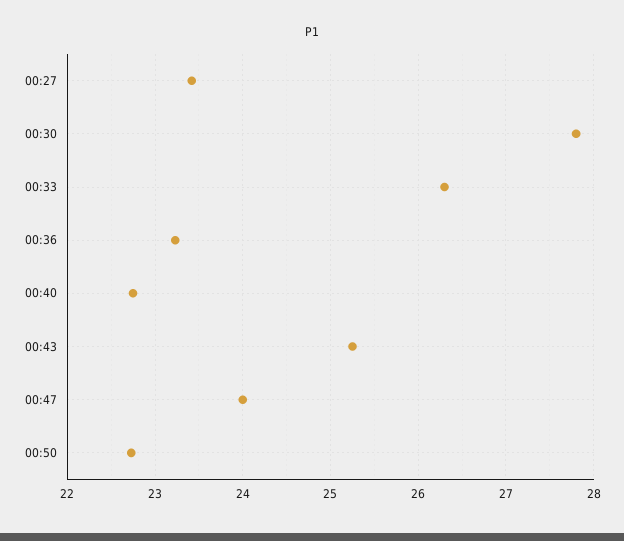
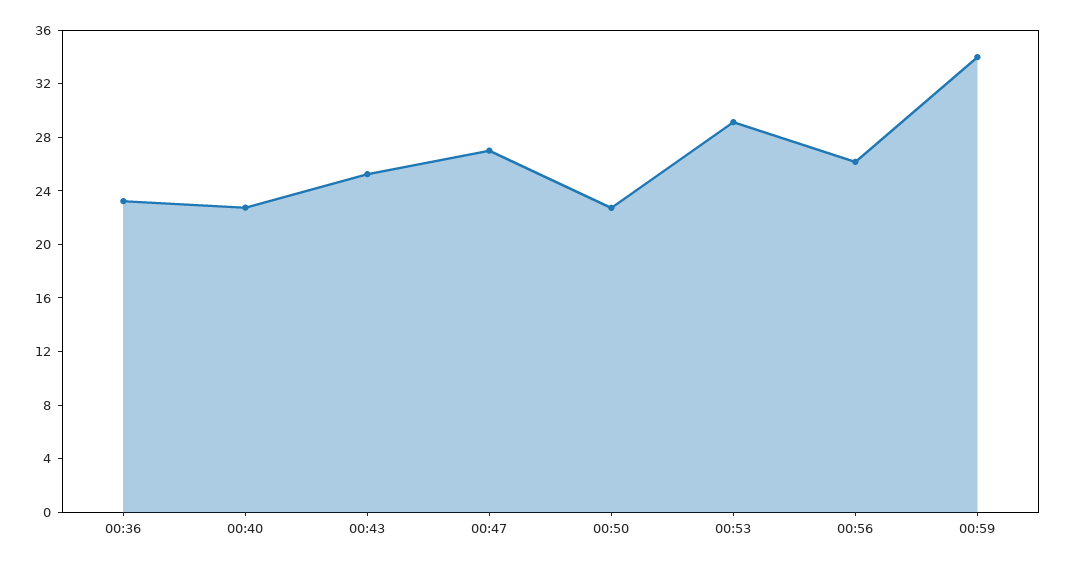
00:27: 23.4 -> none
00:30: 27.8 -> none
00:33: 26.3 -> none
00:47: 24 -> 27
00:53: none -> 29
00:56: none -> 26
00:59: none -> 34

